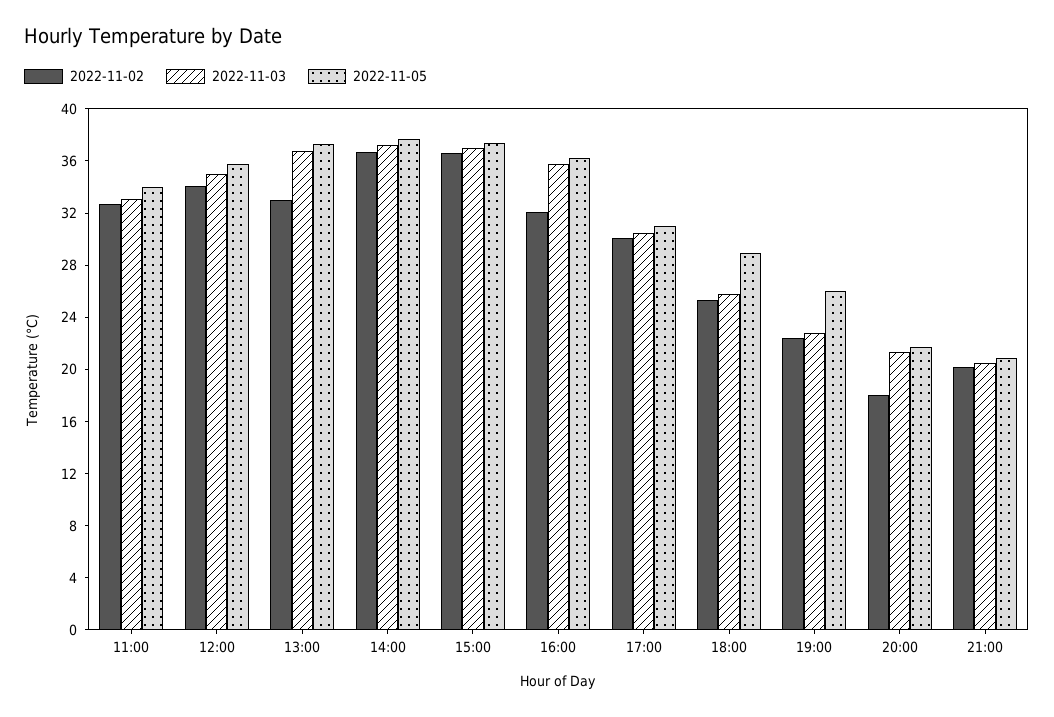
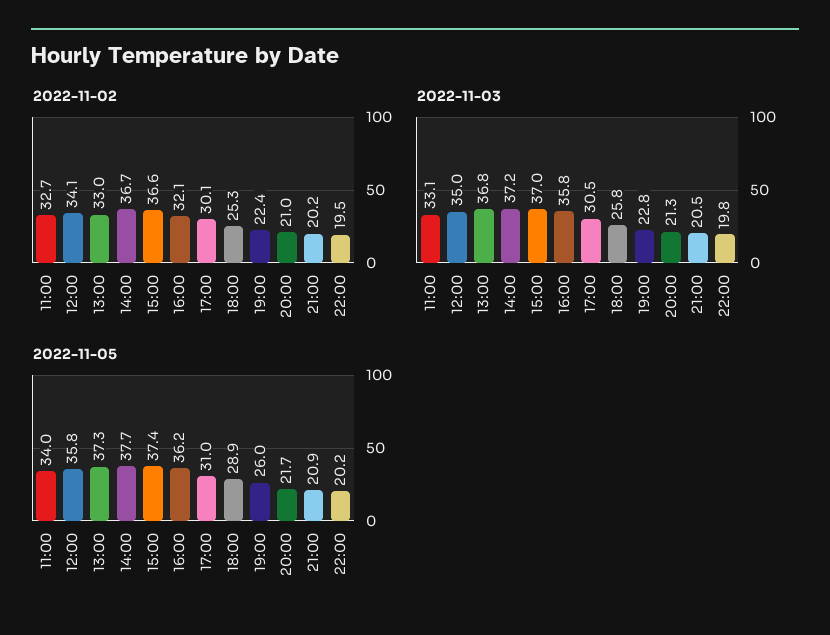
2022-11-02, 20:00: 18 -> 21
2022-11-02, 22:00: none -> 19.5
2022-11-03, 22:00: none -> 19.8
2022-11-05, 22:00: none -> 20.2

